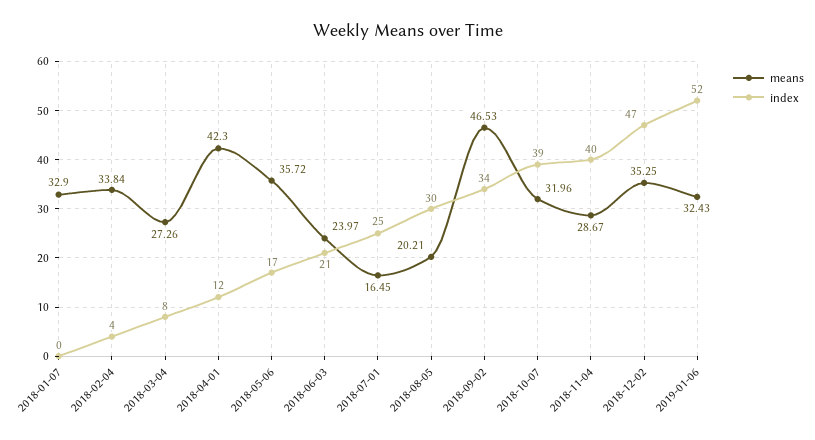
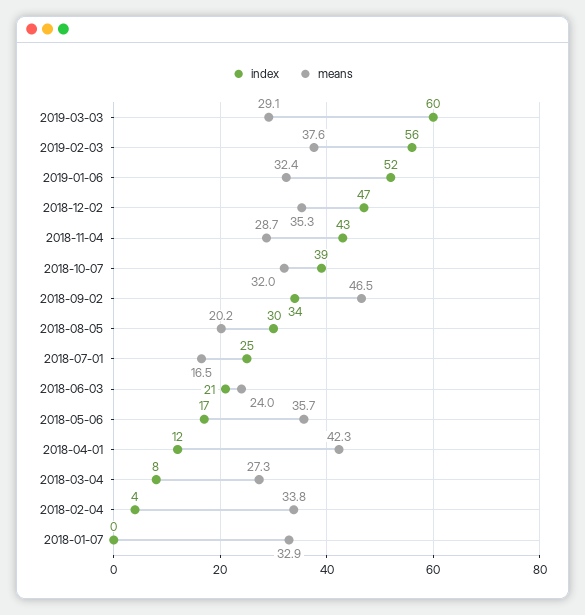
index, 2018-11-04: 40 -> 43
index, 2019-03-03: none -> 60
means, 2019-03-03: none -> 29.1
index, 2019-02-03: none -> 56
means, 2019-02-03: none -> 37.6

